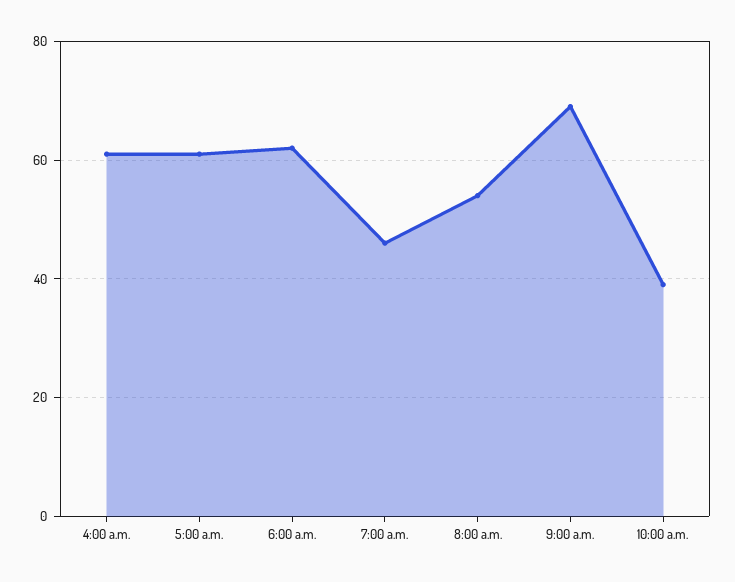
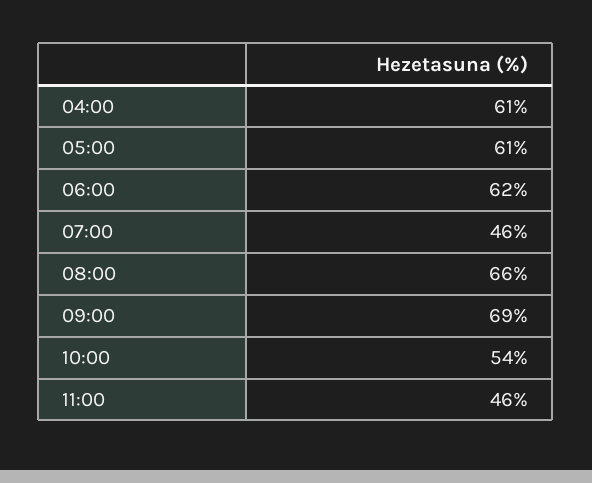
8:00 a.m.: 55 -> 66
10:00 a.m.: 40 -> 54
11:00: none -> 46

